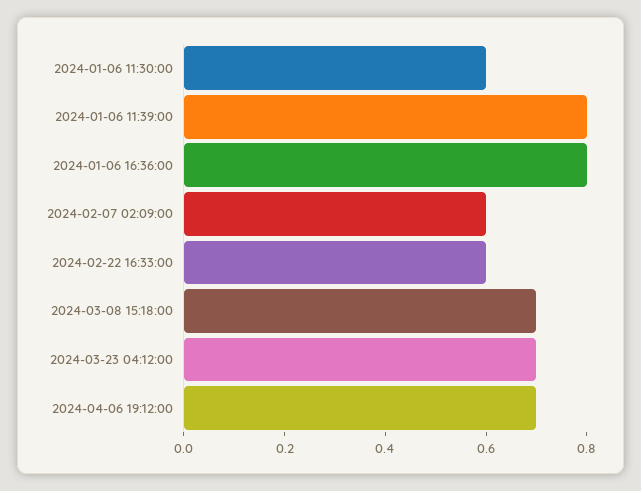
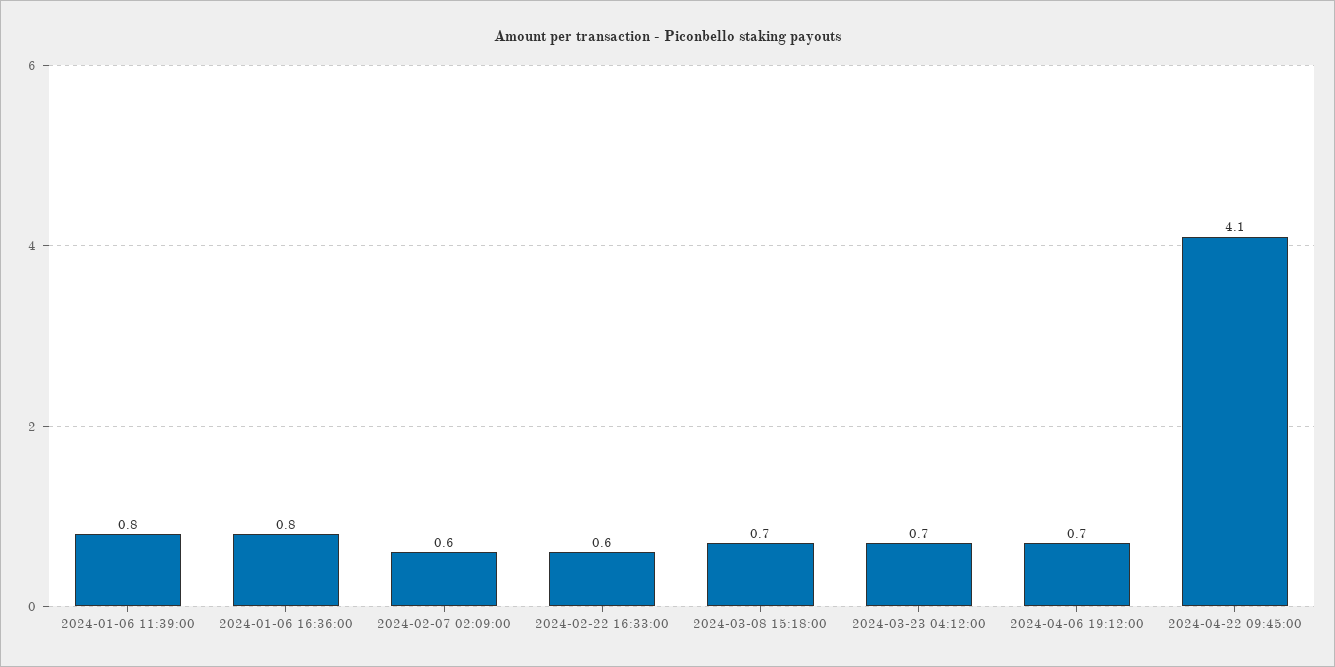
2024-01-06 11:30:00: 0.6 -> none
2024-04-22 09:45:00: none -> 4.1

